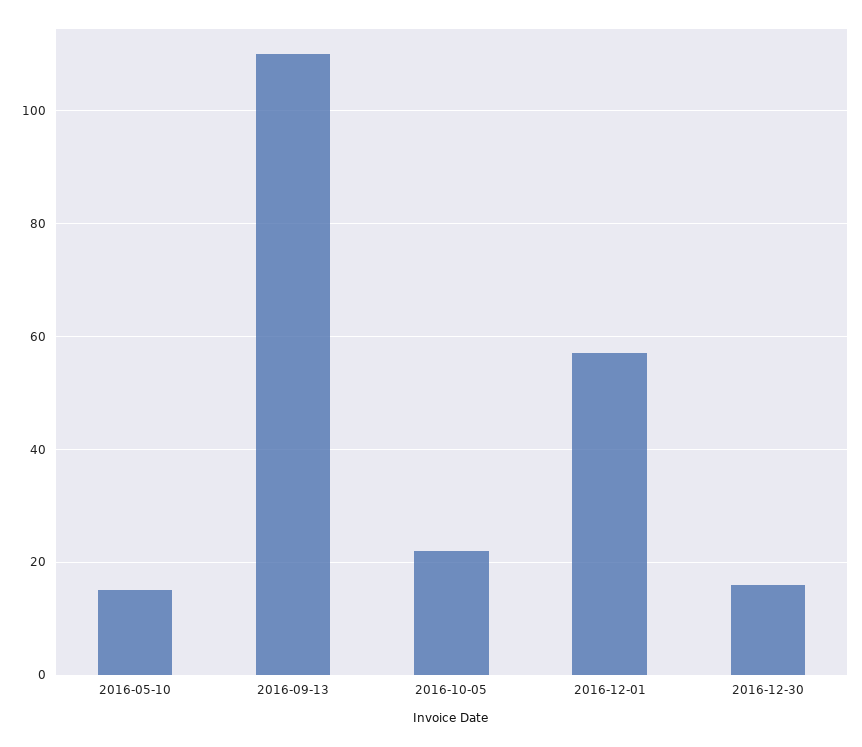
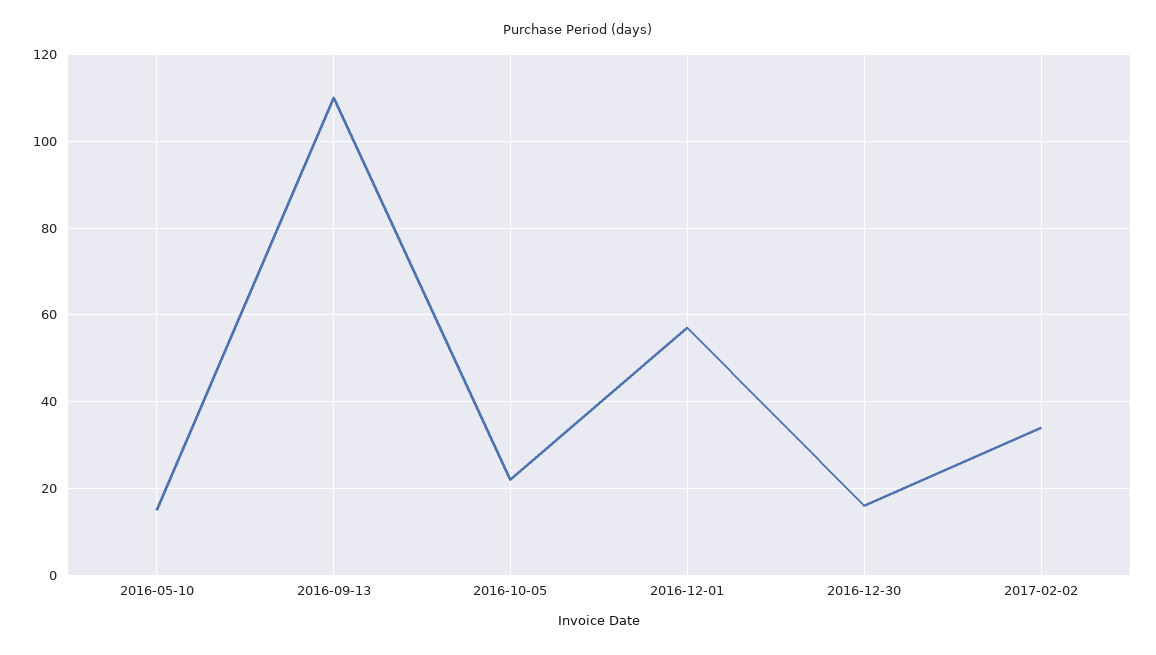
2017-02-02: none -> 35

